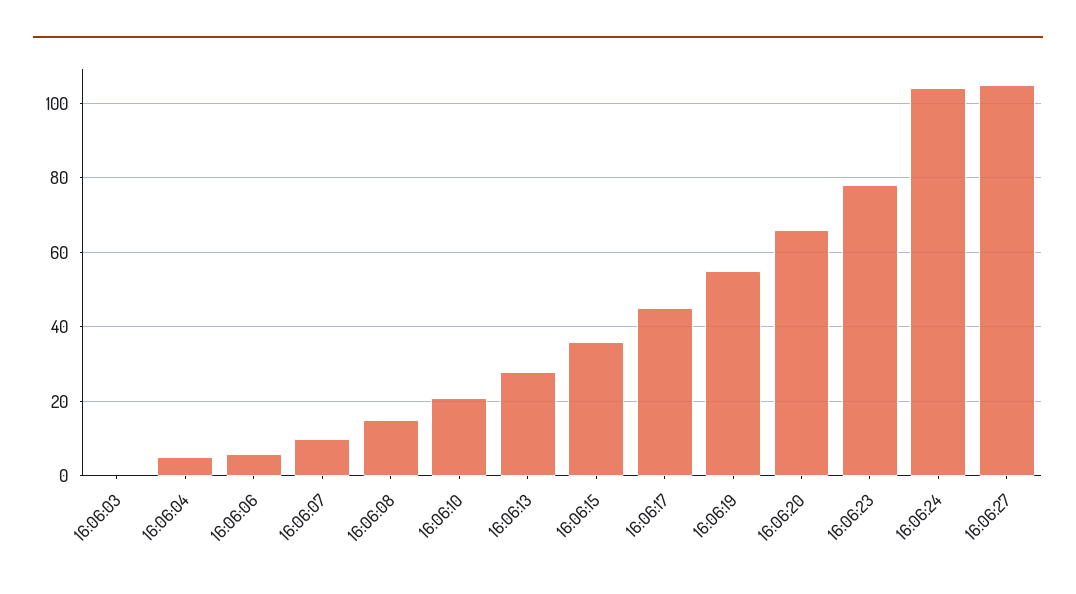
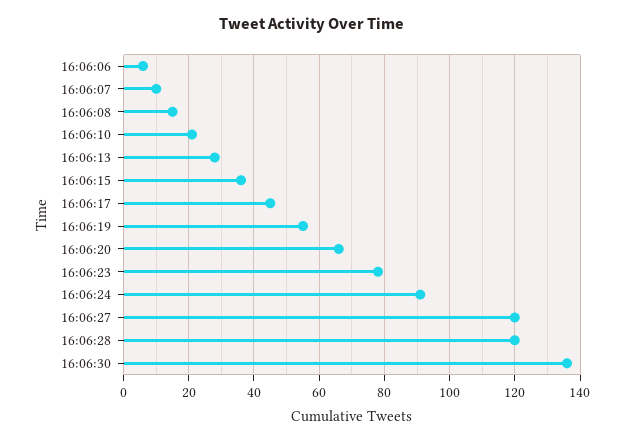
16:06:03: 0 -> none
16:06:04: 5 -> none
16:06:24: 105 -> 90
16:06:27: 105 -> 120
16:06:28: none -> 120
16:06:30: none -> 135

